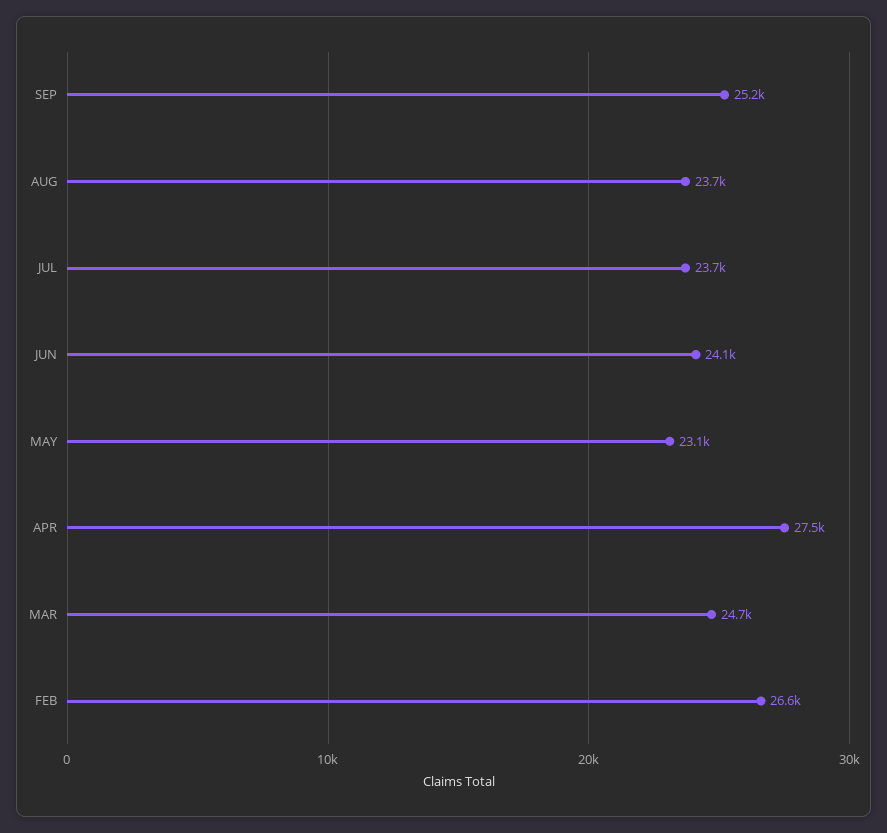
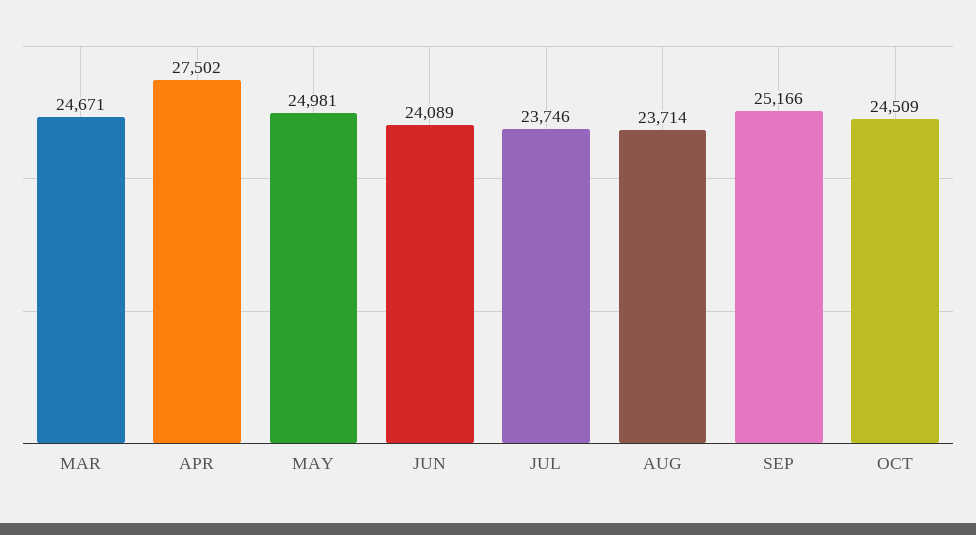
MAY: 23100 -> 24981
FEB: 26600 -> none
OCT: none -> 24509

